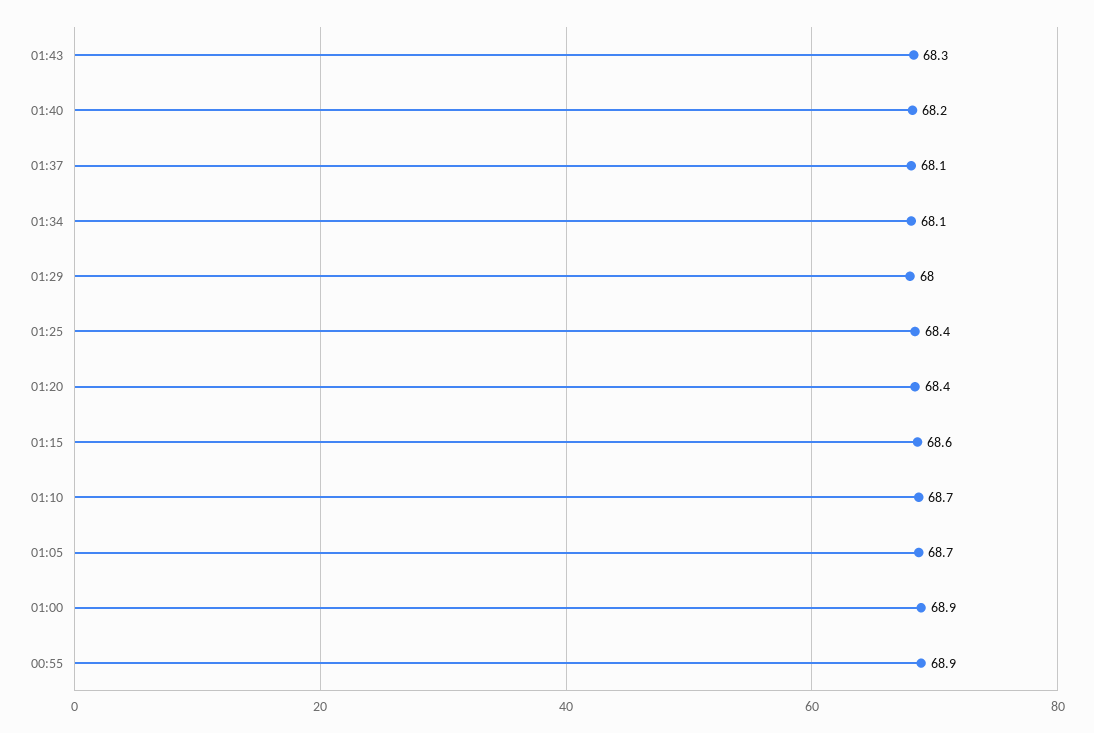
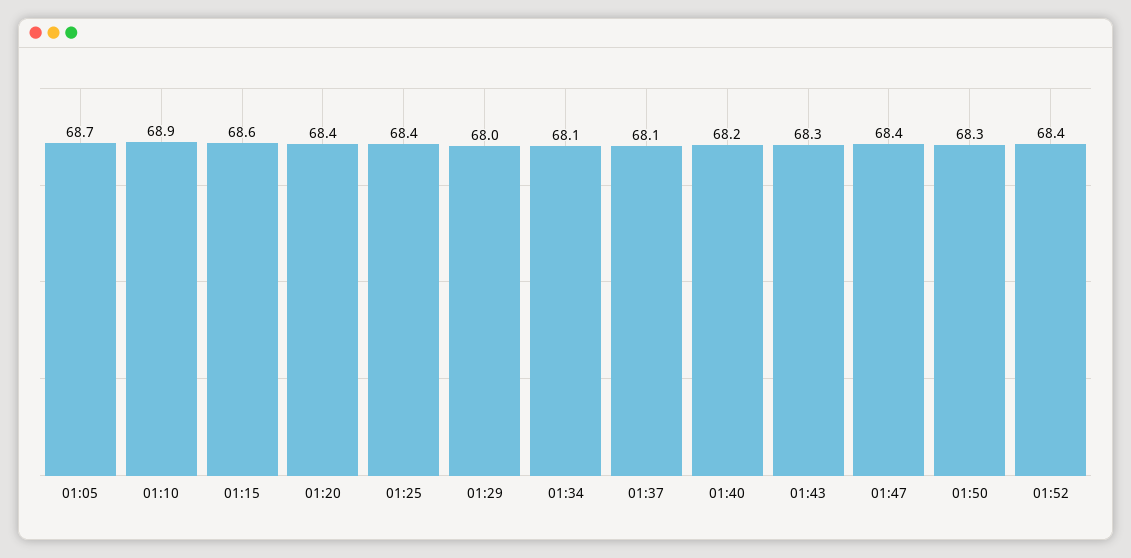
01:10: 68.7 -> 68.9
01:00: 68.9 -> none
00:55: 68.9 -> none
01:47: none -> 68.4
01:50: none -> 68.3
01:52: none -> 68.4

